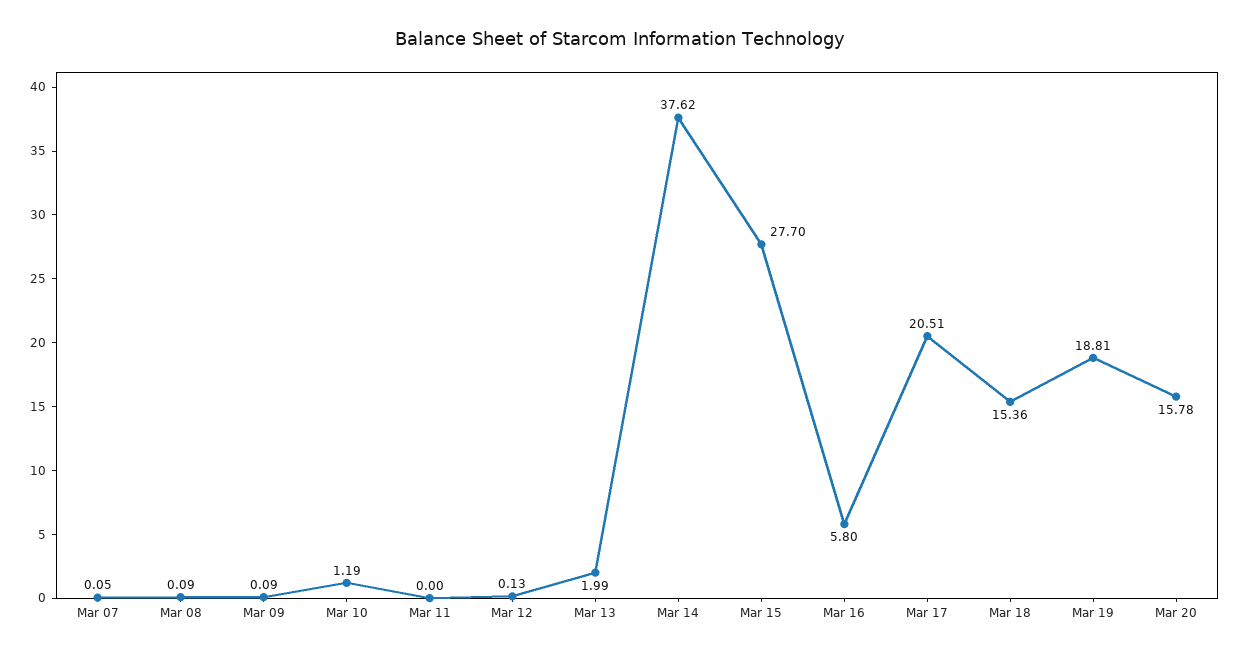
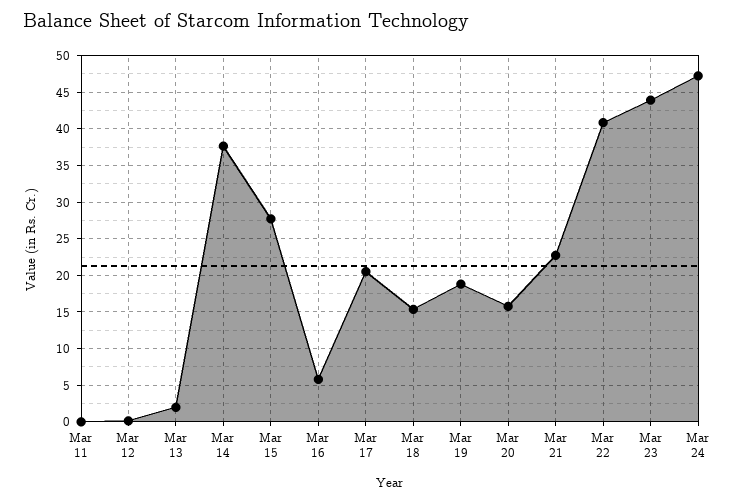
Mar 07: 0.05 -> none
Mar 08: 0.09 -> none
Mar 09: 0.09 -> none
Mar 10: 1.19 -> none
Mar 21: none -> 23
Mar 22: none -> 41
Mar 23: none -> 44
Mar 24: none -> 47

